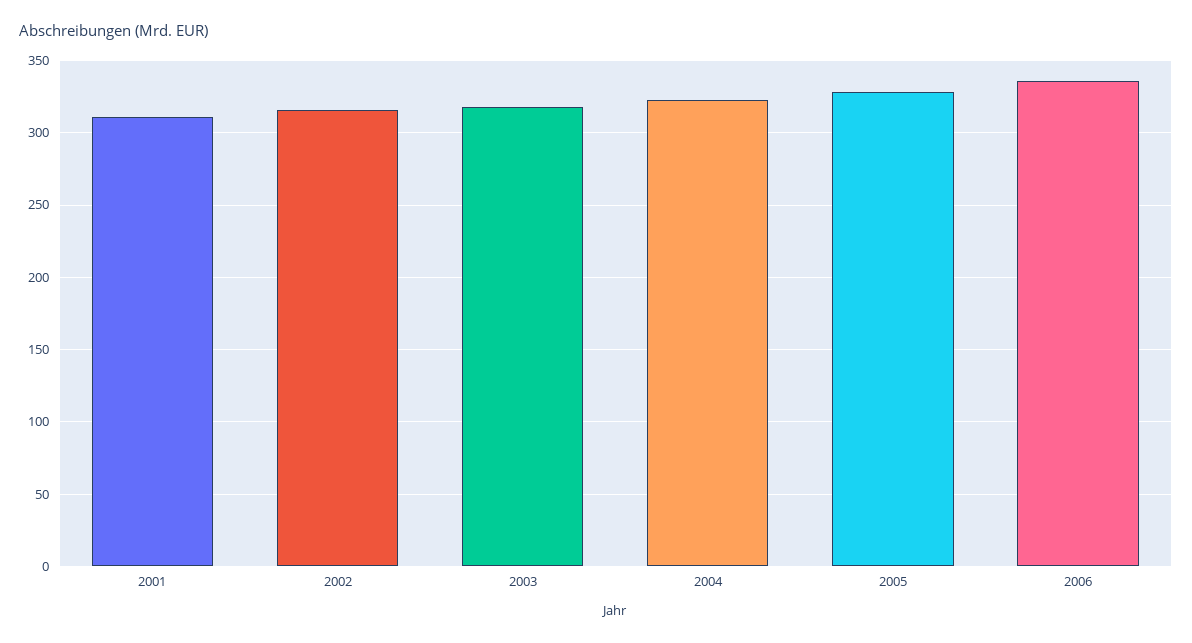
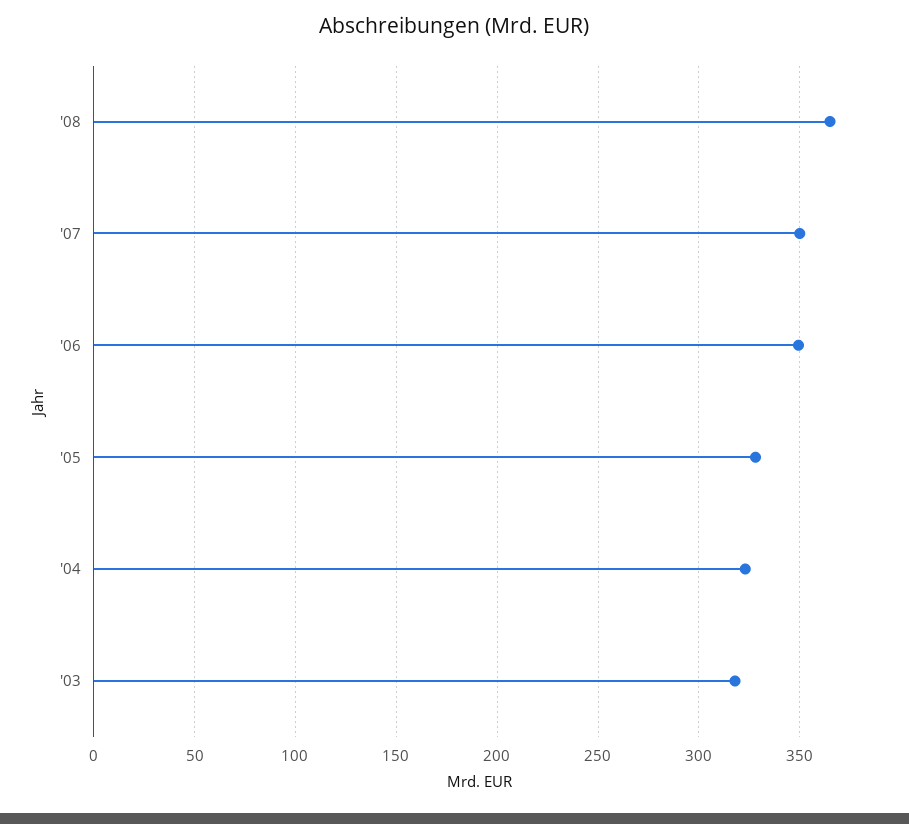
2001: 310 -> none
2002: 315 -> none
2006: 335 -> 350
'08: none -> 365
'07: none -> 350

